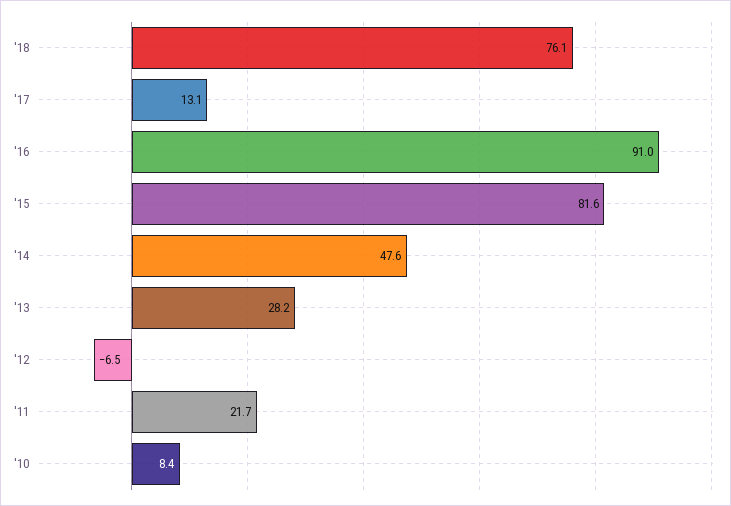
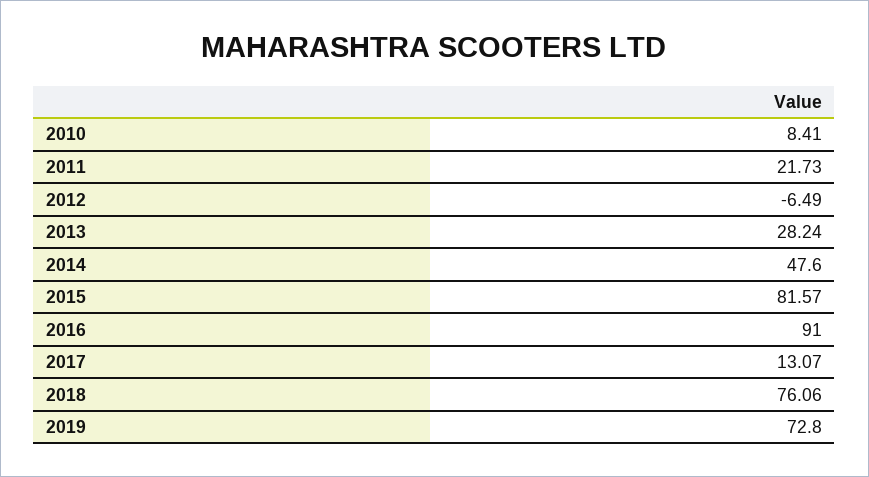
2019: none -> 72.8

